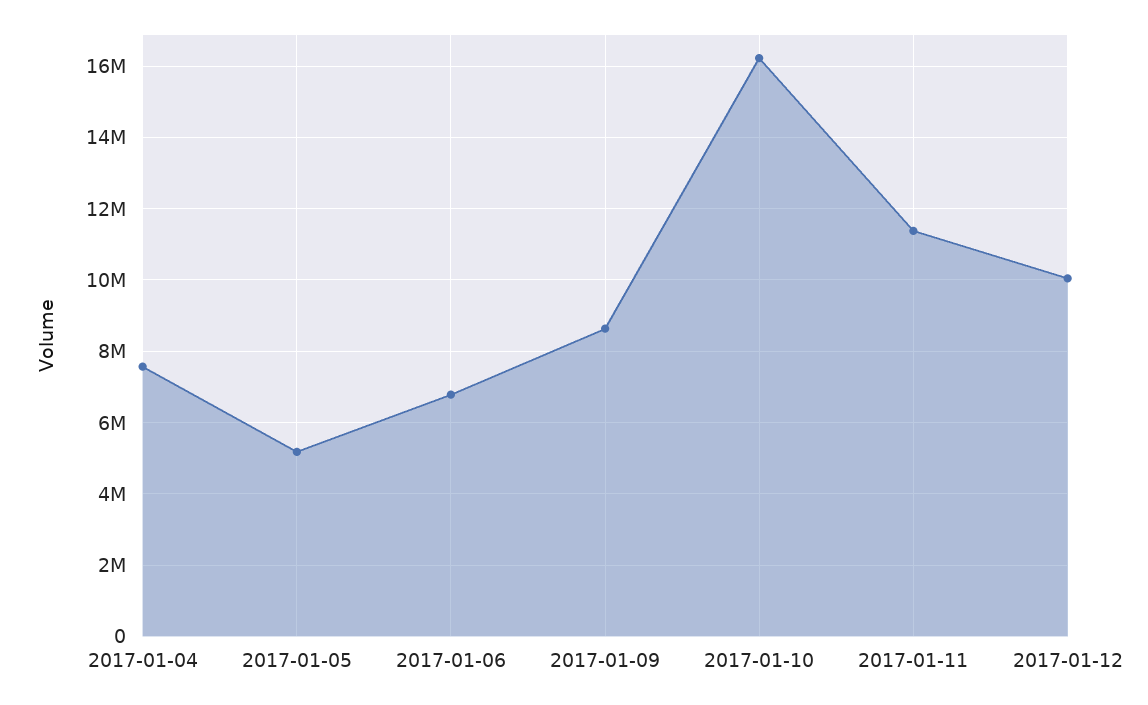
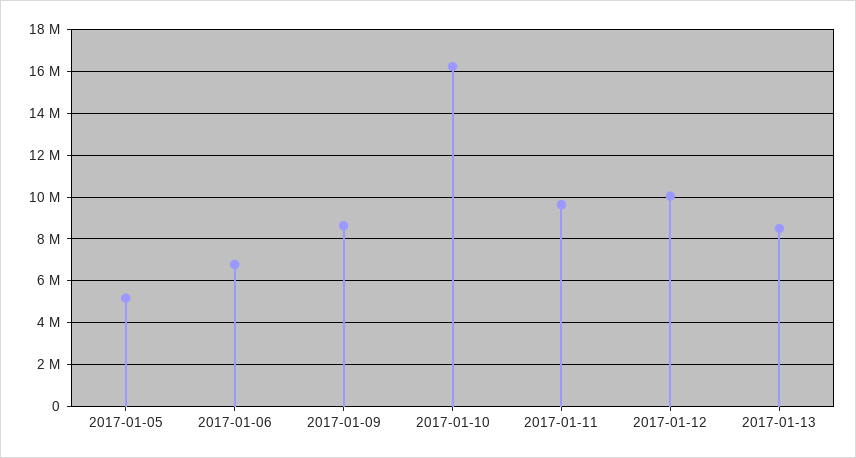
2017-01-04: 7600000 -> none
2017-01-11: 11400000 -> 9500000
2017-01-13: none -> 8500000

